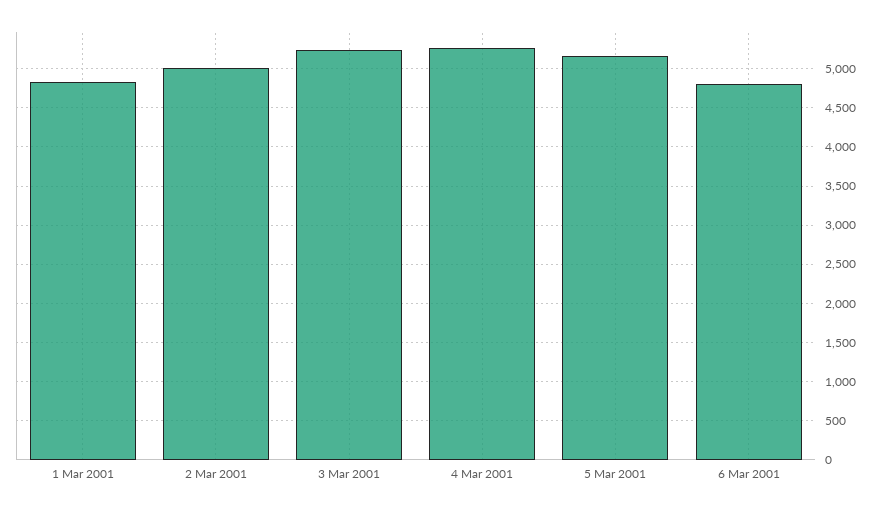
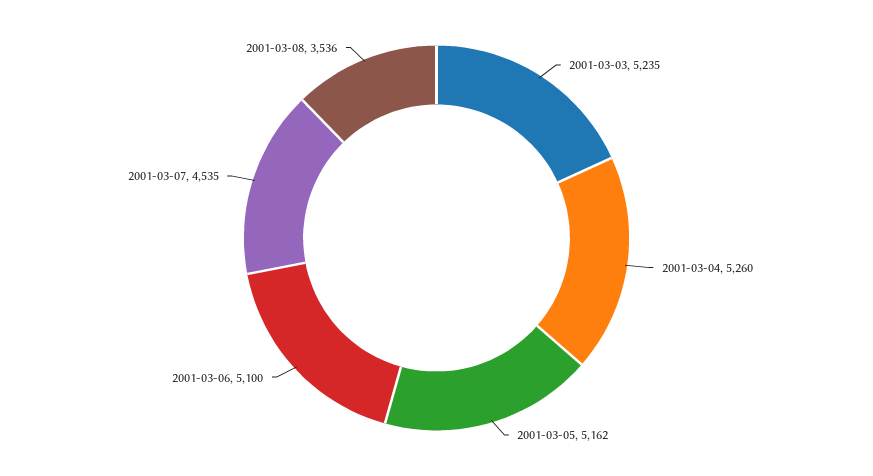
1 Mar 2001: 4800 -> none
2 Mar 2001: 5000 -> none
6 Mar 2001: 4800 -> 5100
2001-03-07: none -> 4535
2001-03-08: none -> 3536

